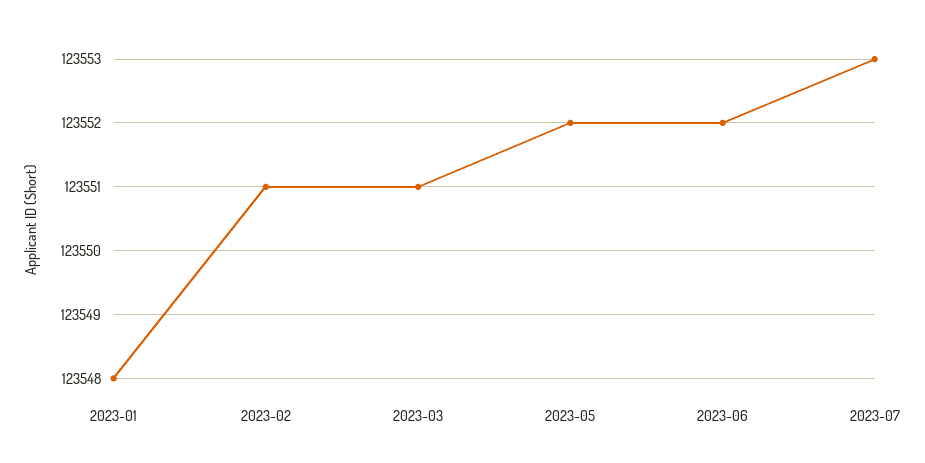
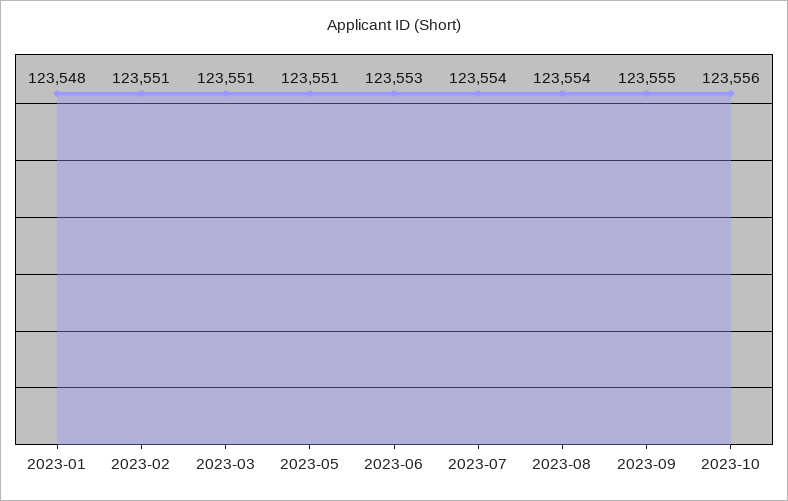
2023-05: 123552 -> 123551
2023-06: 123552 -> 123553
2023-07: 123553 -> 123554
2023-08: none -> 123554
2023-09: none -> 123555
2023-10: none -> 123556

